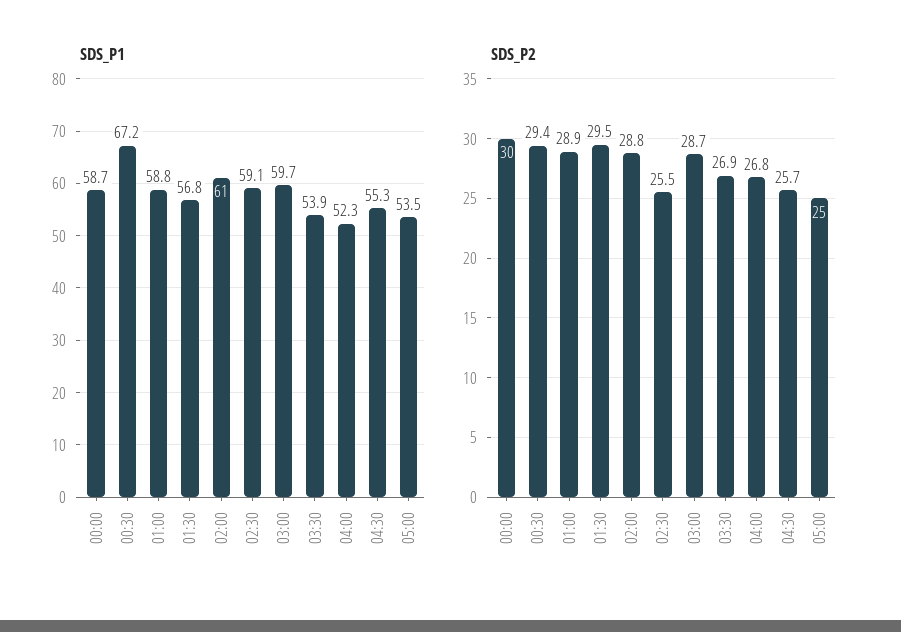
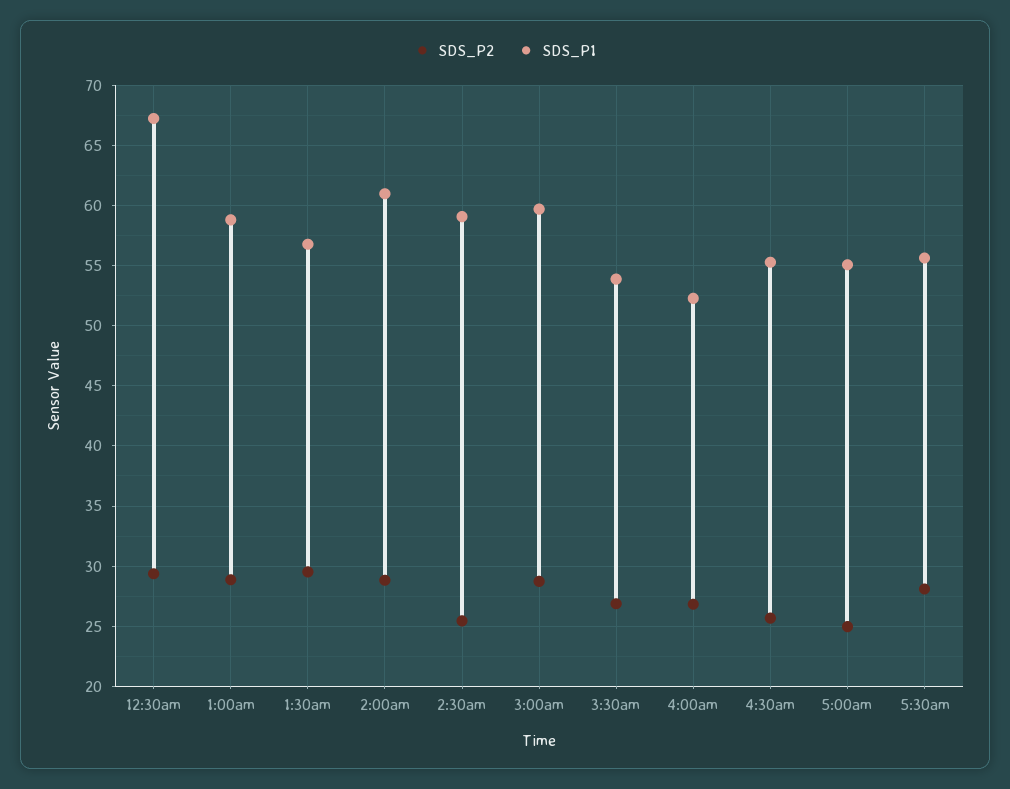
SDS_P1, 00:00: 58.7 -> none
SDS_P1, 05:00: 53.5 -> 55
SDS_P2, 00:00: 30 -> none
SDS_P2, 5:30am: none -> 28
SDS_P1, 5:30am: none -> 55.5

